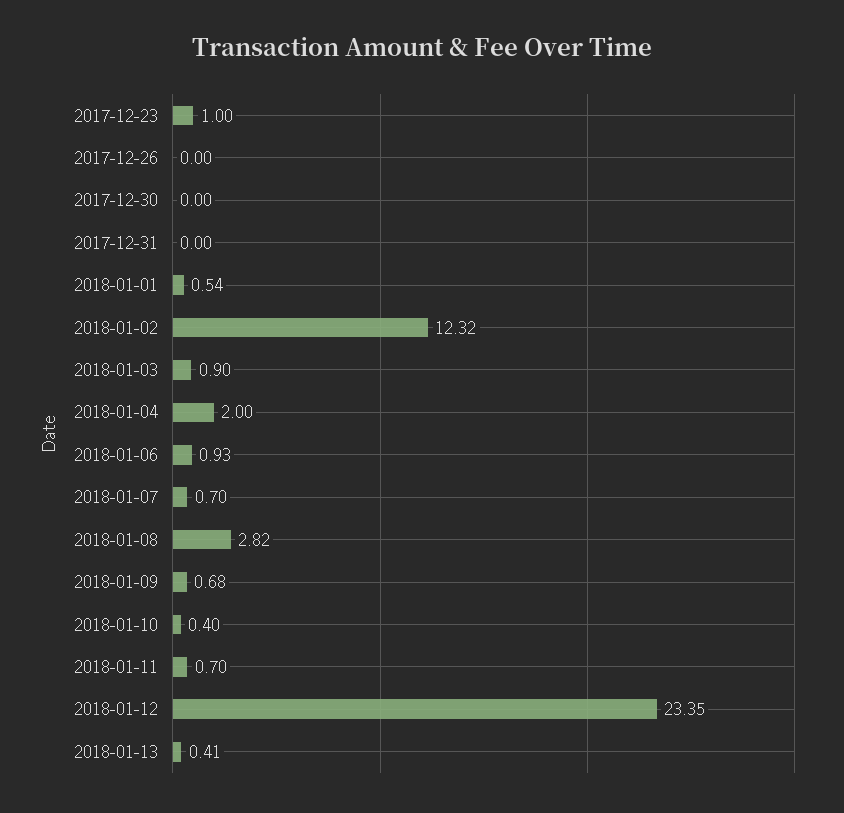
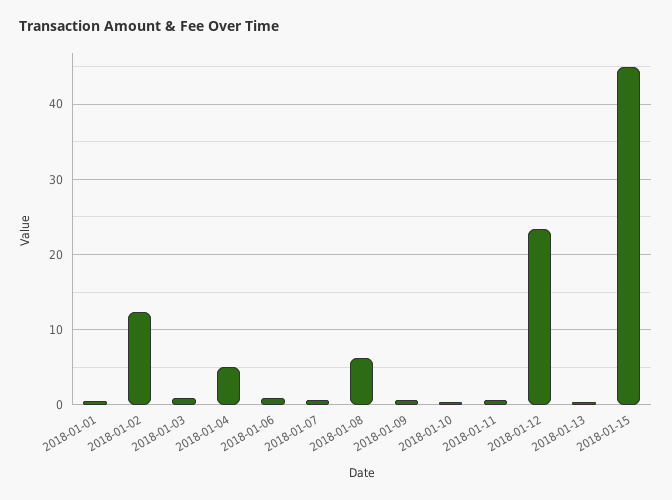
2017-12-23: 1 -> none
2017-12-26: 0 -> none
2017-12-30: 0 -> none
2017-12-31: 0 -> none
2018-01-04: 2 -> 5
2018-01-08: 2.82 -> 6
2018-01-15: none -> 45

